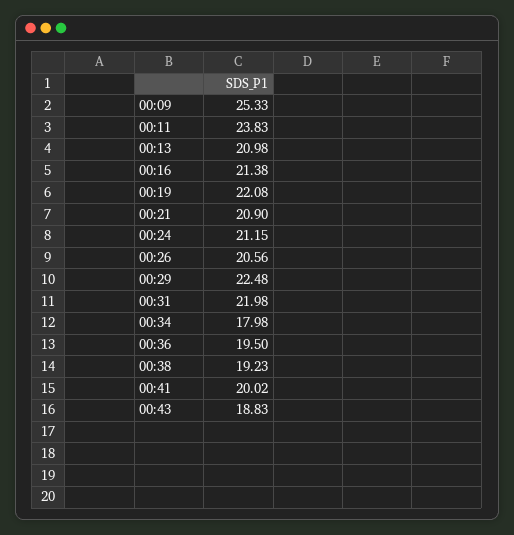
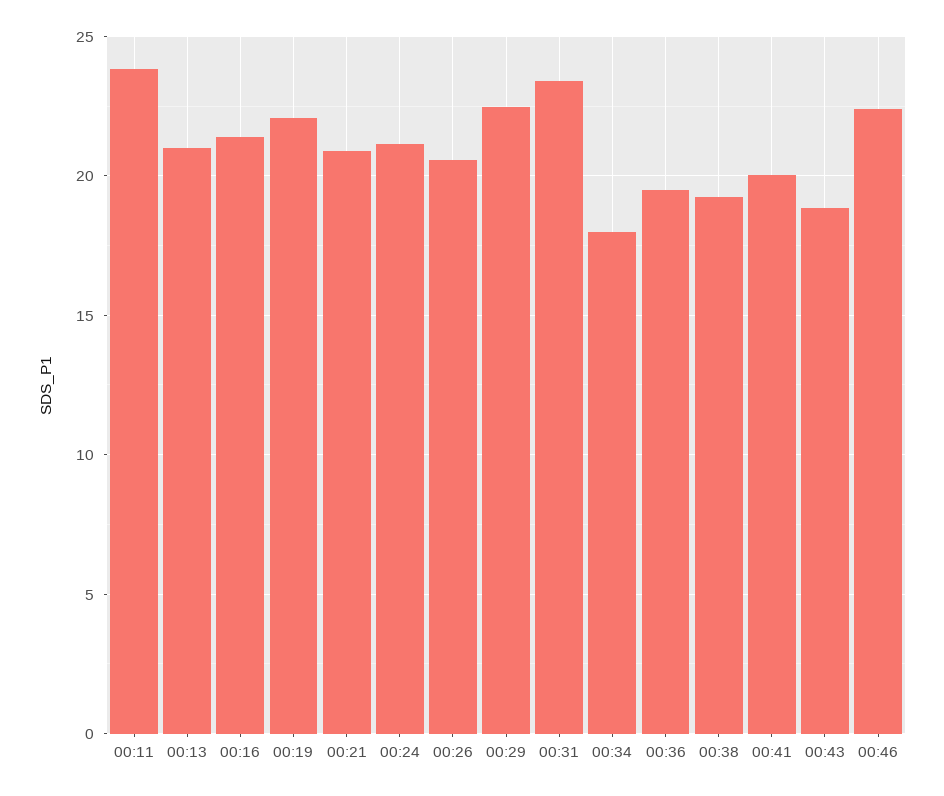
00:09: 25.33 -> none
00:31: 21.98 -> 23.5
00:46: none -> 22.5

